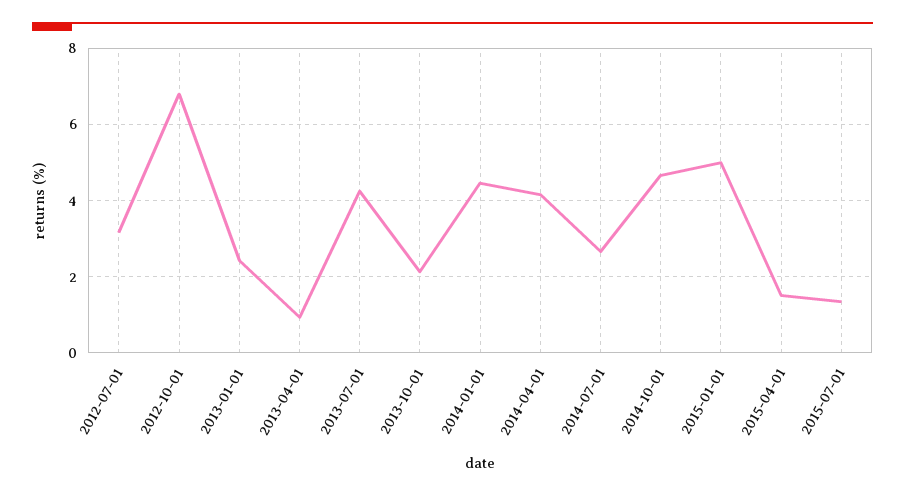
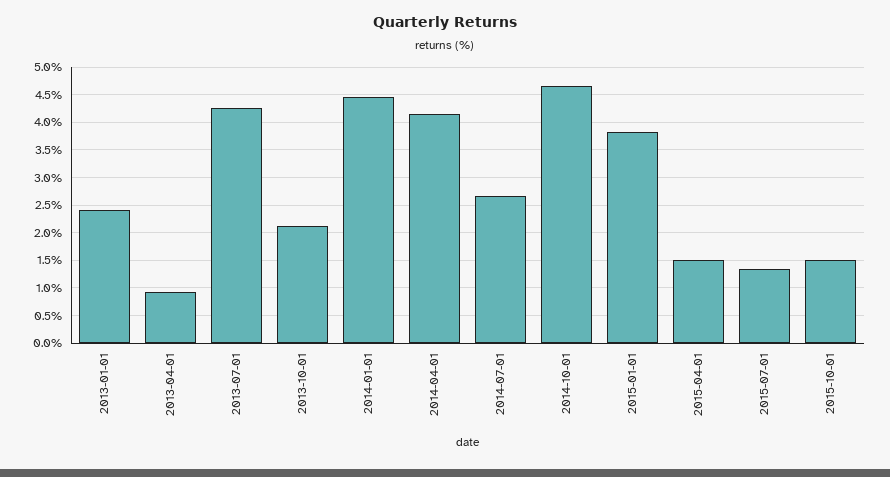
2012-07-01: 3.2 -> none
2012-10-01: 6.8 -> none
2015-01-01: 5 -> 3.75
2015-10-01: none -> 1.5

